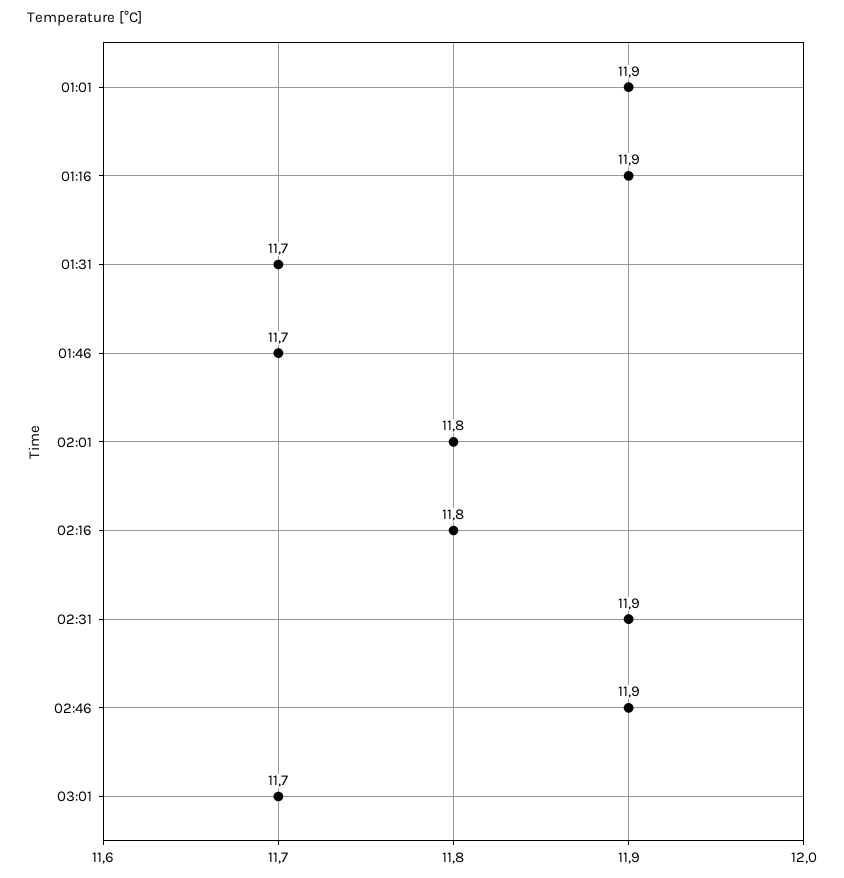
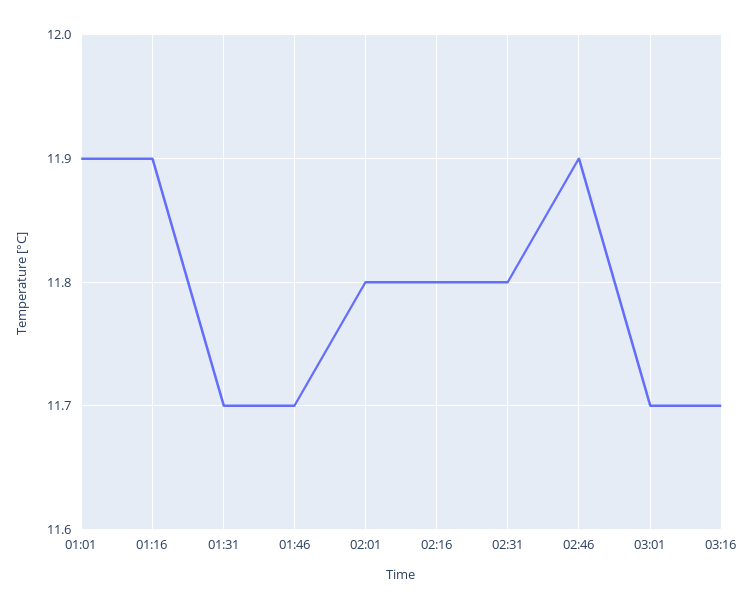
02:31: 11.9 -> 11.8
03:16: none -> 11.7

